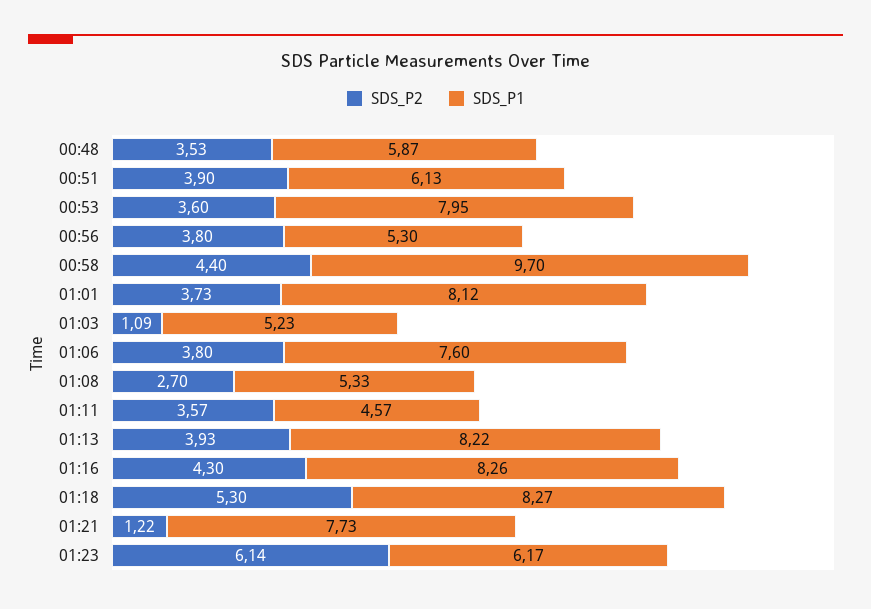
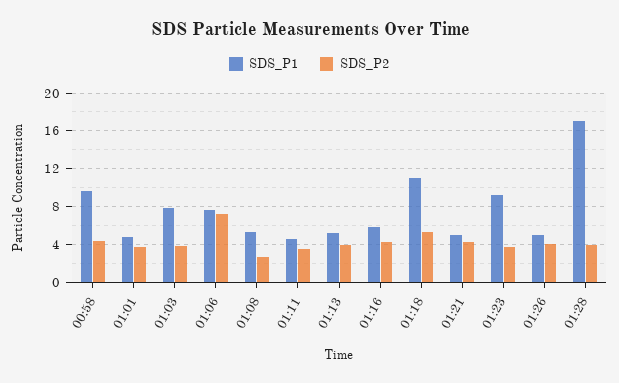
SDS_P2, 00:48: 3.53 -> none
SDS_P1, 00:48: 5.87 -> none
SDS_P2, 00:51: 3.9 -> none
SDS_P1, 00:51: 6.13 -> none
SDS_P2, 00:53: 3.6 -> none
SDS_P1, 00:53: 7.95 -> none
SDS_P2, 00:56: 3.8 -> none
SDS_P1, 00:56: 5.3 -> none
SDS_P1, 01:01: 8.12 -> 5
SDS_P2, 01:03: 1.09 -> 4
SDS_P1, 01:03: 5.23 -> 8
SDS_P2, 01:06: 3.8 -> 7
SDS_P1, 01:13: 8.22 -> 5
SDS_P1, 01:16: 8.26 -> 6
SDS_P1, 01:18: 8.27 -> 11
SDS_P2, 01:21: 1.22 -> 4
SDS_P1, 01:21: 7.73 -> 5
SDS_P2, 01:23: 6.14 -> 4
SDS_P1, 01:23: 6.17 -> 9
SDS_P1, 01:26: none -> 5
SDS_P2, 01:26: none -> 4
SDS_P1, 01:28: none -> 17
SDS_P2, 01:28: none -> 4

